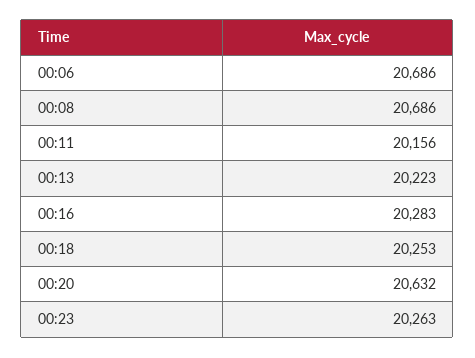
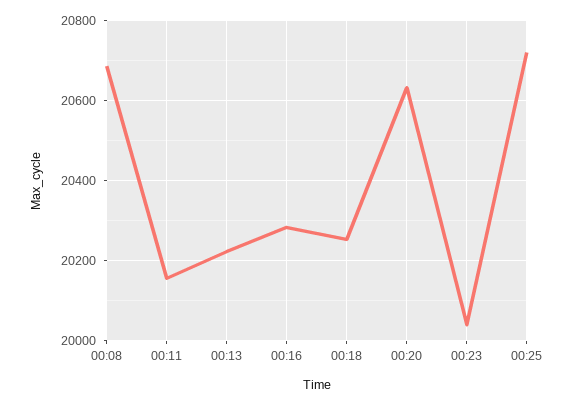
00:06: 20686 -> none
00:23: 20263 -> 20040
00:25: none -> 20720

